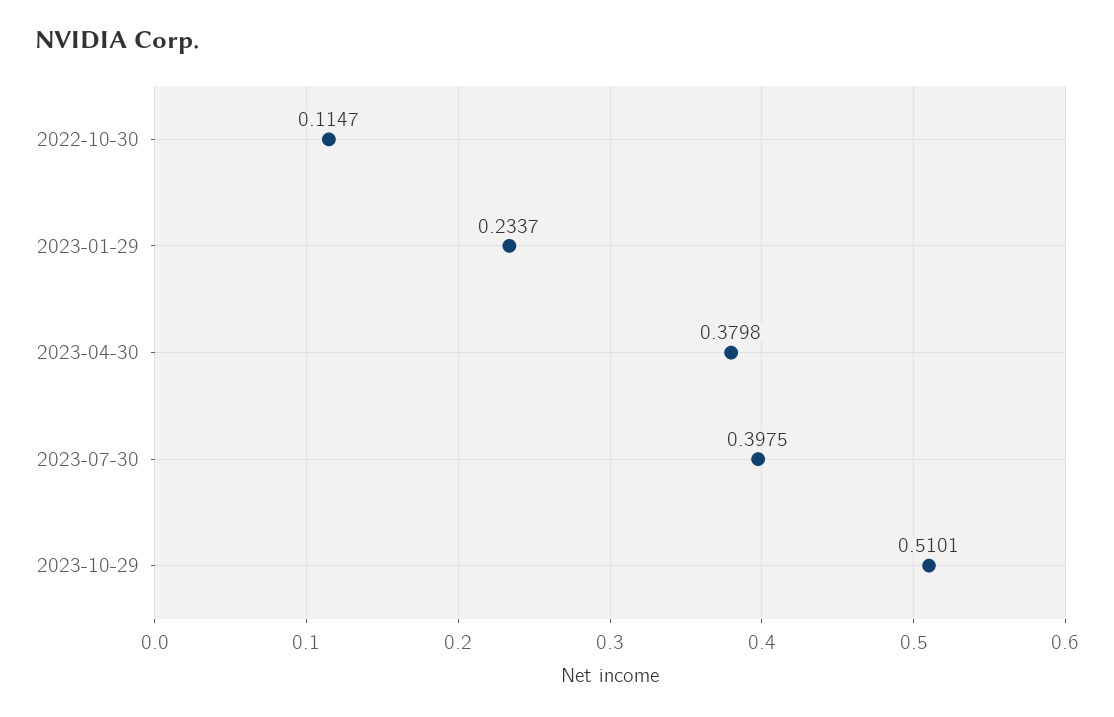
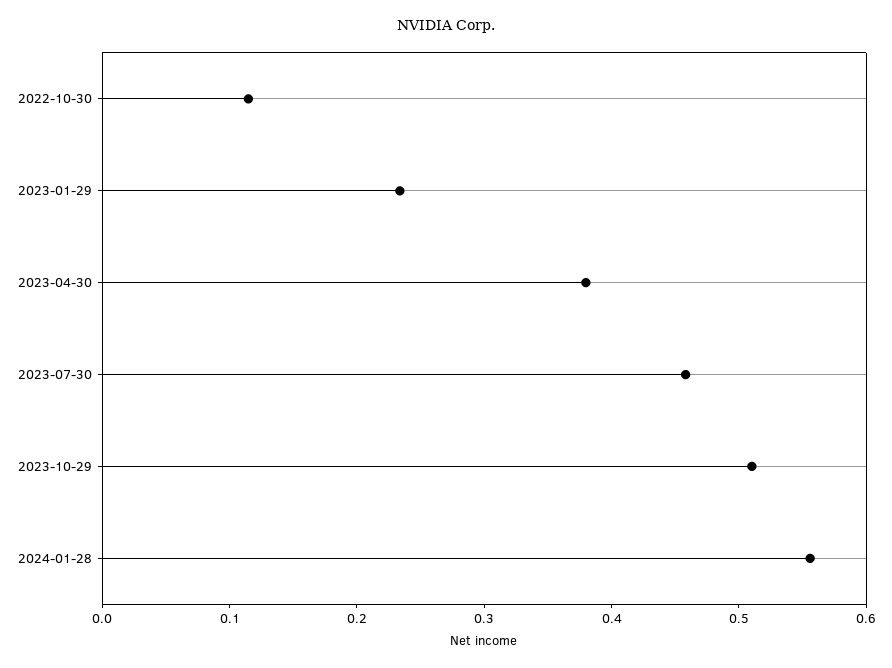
2023-07-30: 0.3975 -> 0.46
2024-01-28: none -> 0.56

